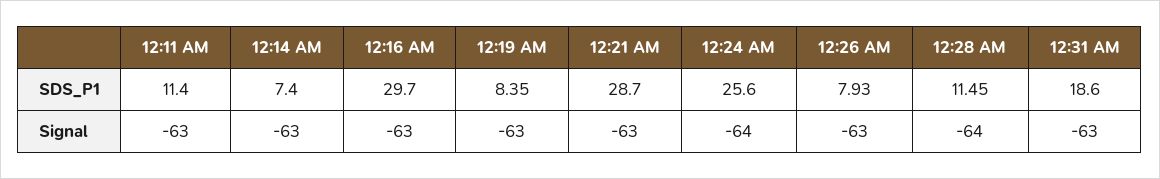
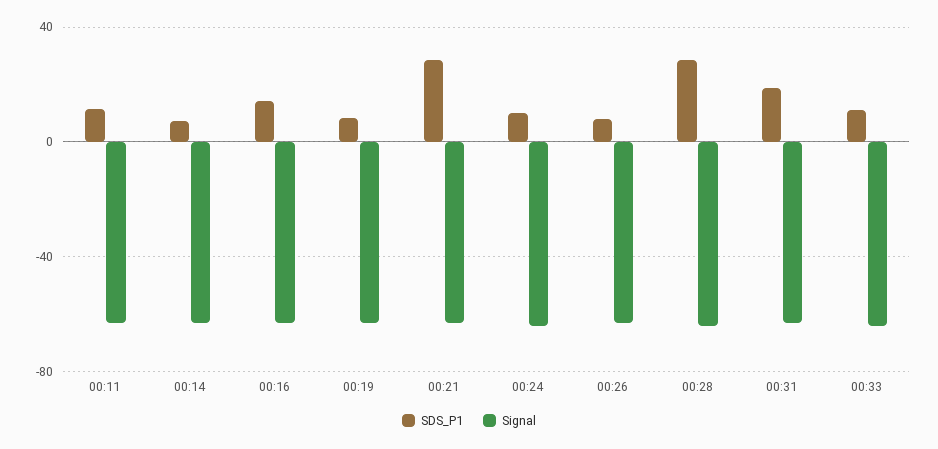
SDS_P1, 12:16 AM: 29.7 -> 15
SDS_P1, 12:24 AM: 25.6 -> 10
SDS_P1, 12:28 AM: 11.45 -> 30
SDS_P1, 00:33: none -> 10
Signal, 00:33: none -> -65

